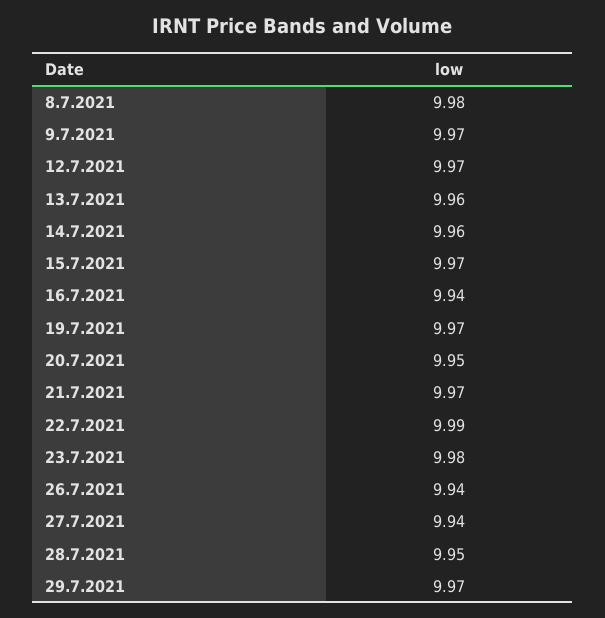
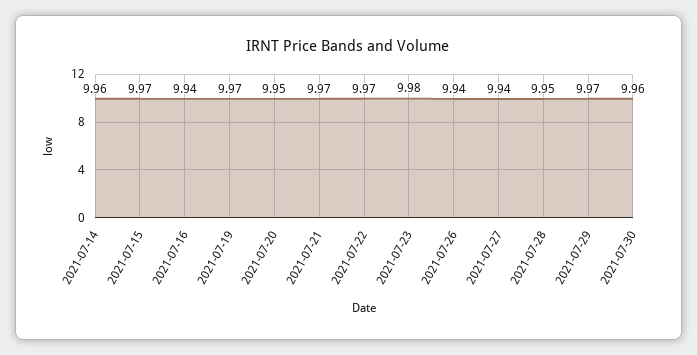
8.7.2021: 9.98 -> none
9.7.2021: 9.97 -> none
12.7.2021: 9.97 -> none
13.7.2021: 9.96 -> none
22.7.2021: 9.99 -> 9.97
2021-07-30: none -> 9.96

